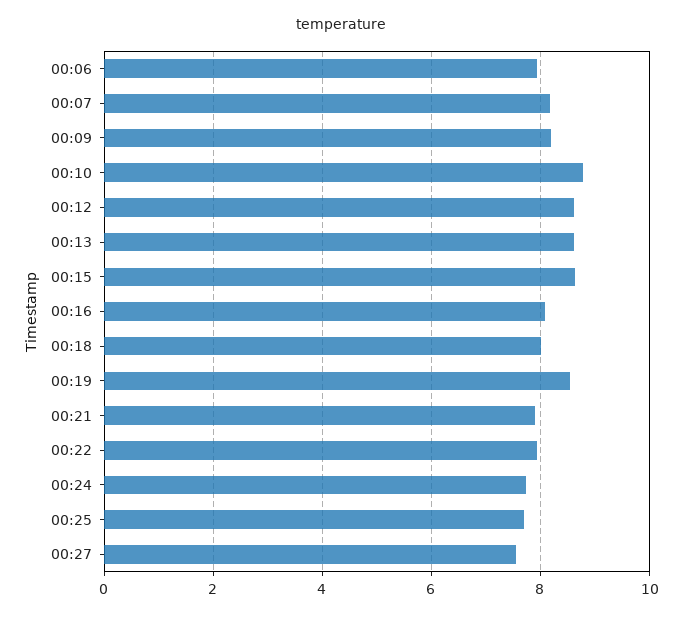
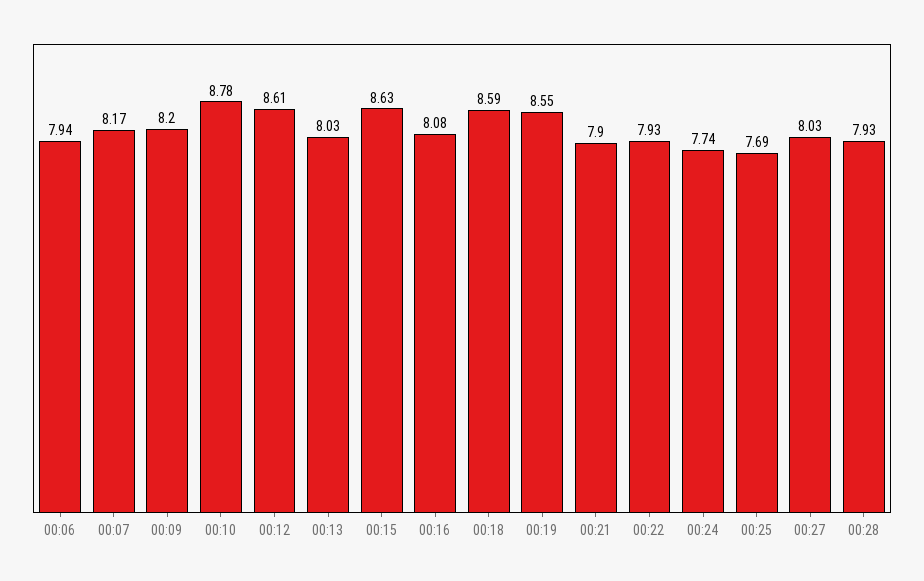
00:13: 8.6 -> 8.03
00:18: 8 -> 8.59
00:27: 7.6 -> 8.03
00:28: none -> 7.93

